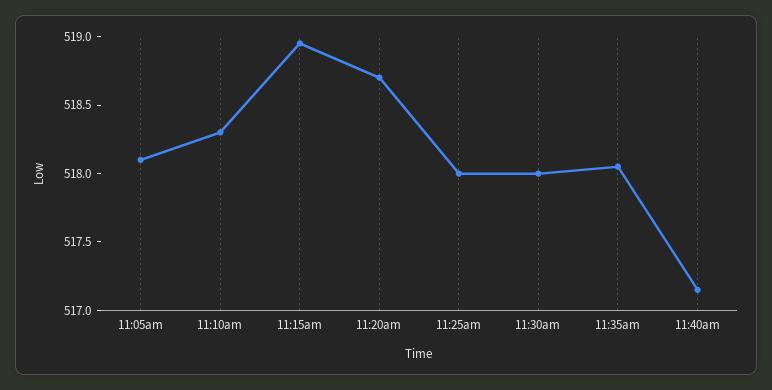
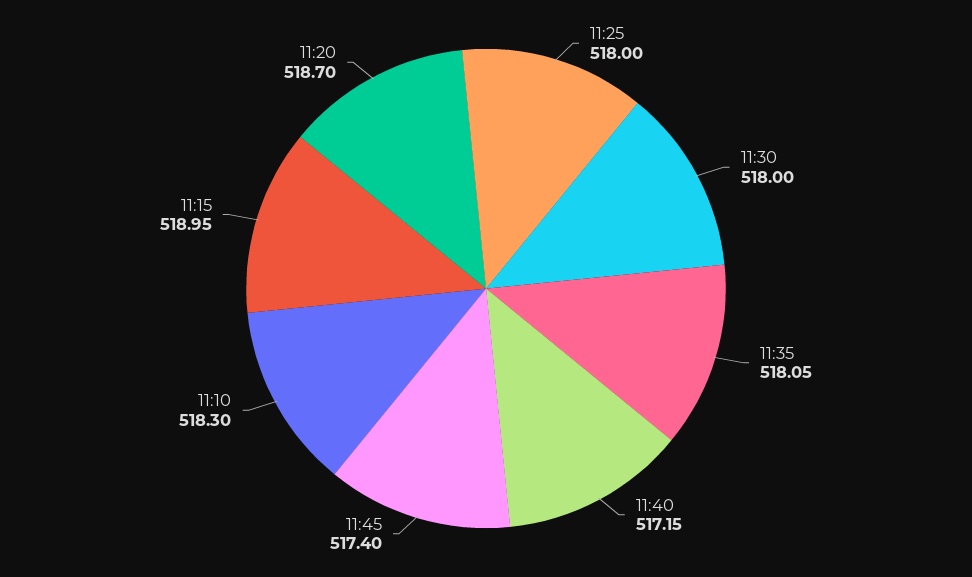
11:05am: 518.1 -> none
11:45: none -> 517.4

